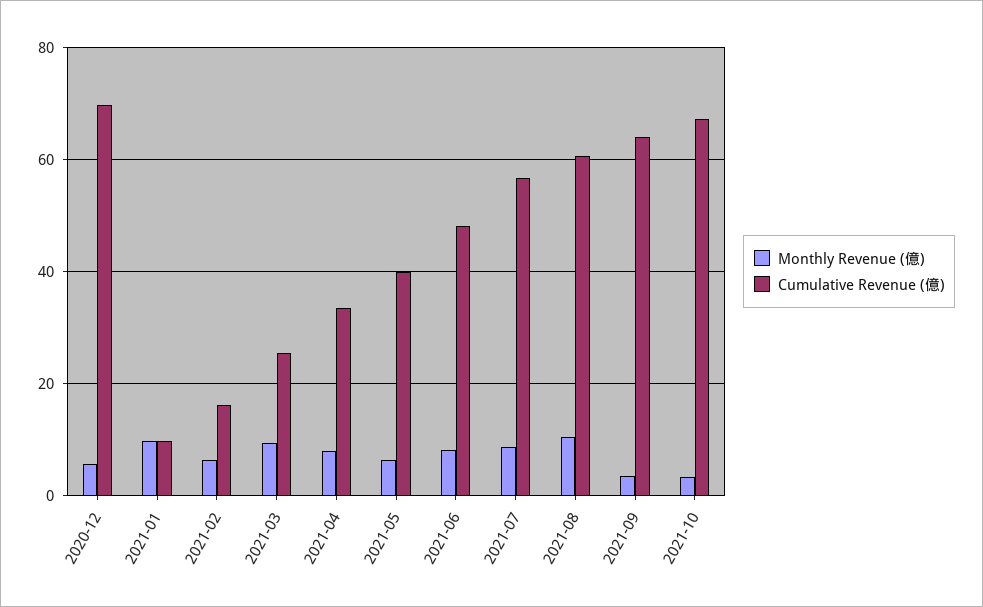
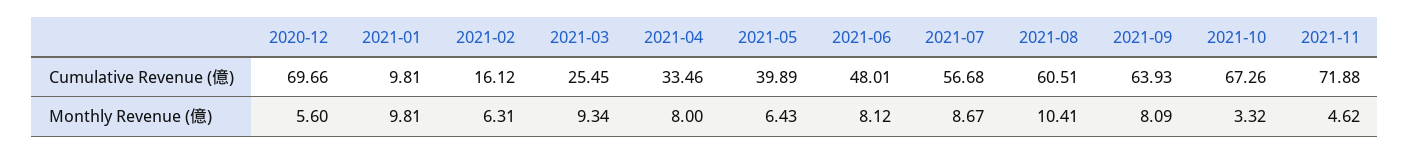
Monthly Revenue (億), 2021-09: 4 -> 8.09
Cumulative Revenue (億), 2021-11: none -> 71.88
Monthly Revenue (億), 2021-11: none -> 4.62

